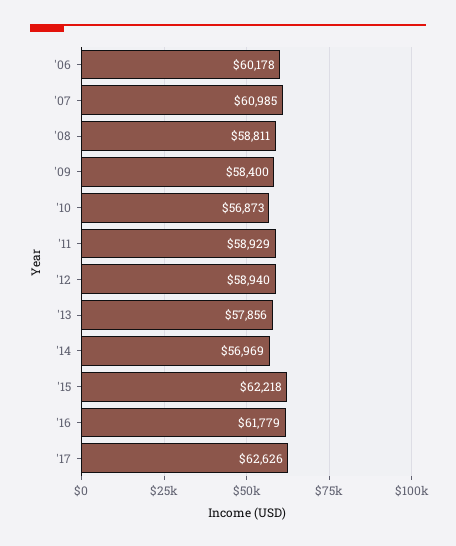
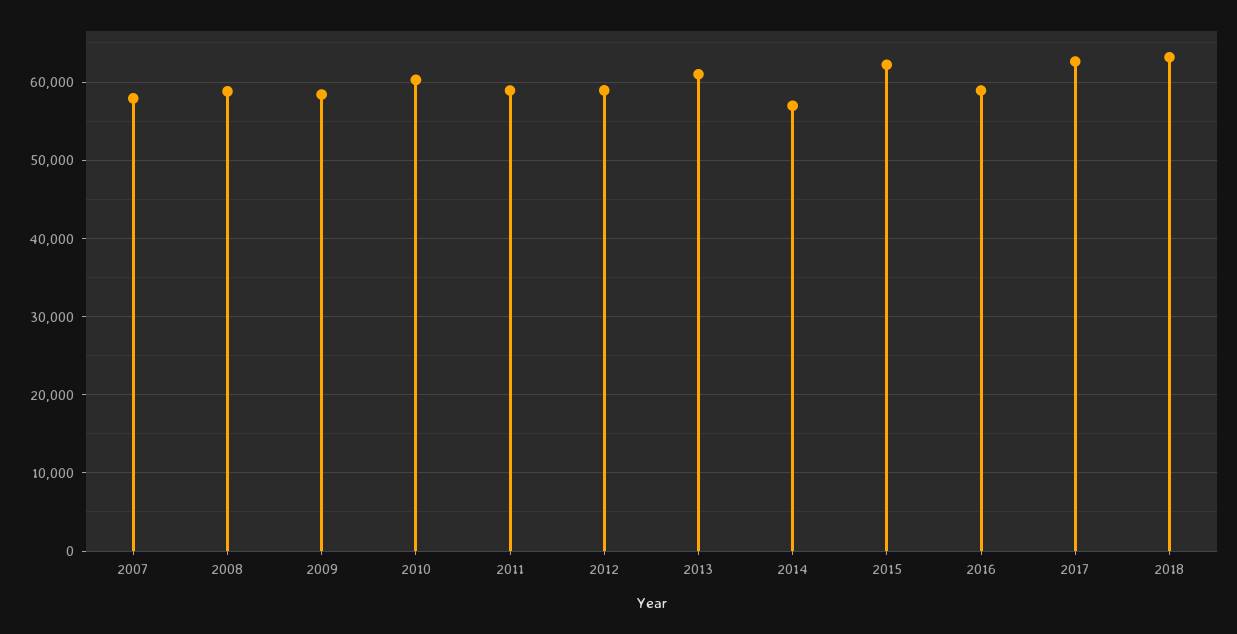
'06: 60178 -> none
'07: 60985 -> 58000
'10: 56873 -> 60000
'13: 57856 -> 61000
'16: 61779 -> 59000
2018: none -> 63000

